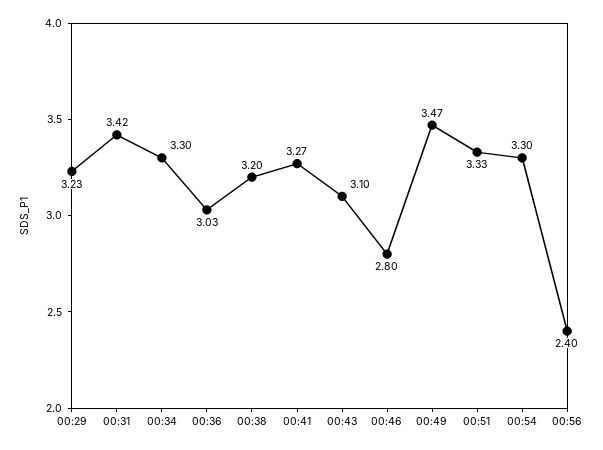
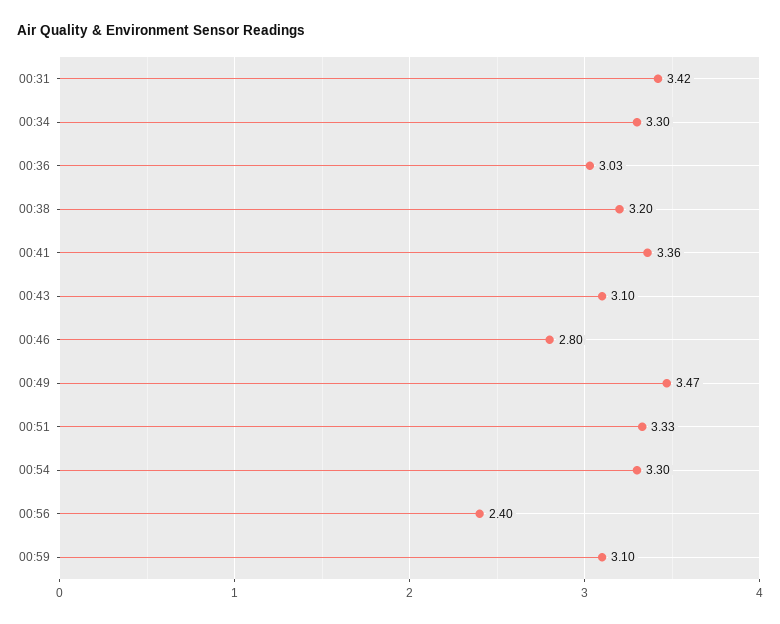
00:29: 3.23 -> none
00:41: 3.27 -> 3.36
00:59: none -> 3.1

